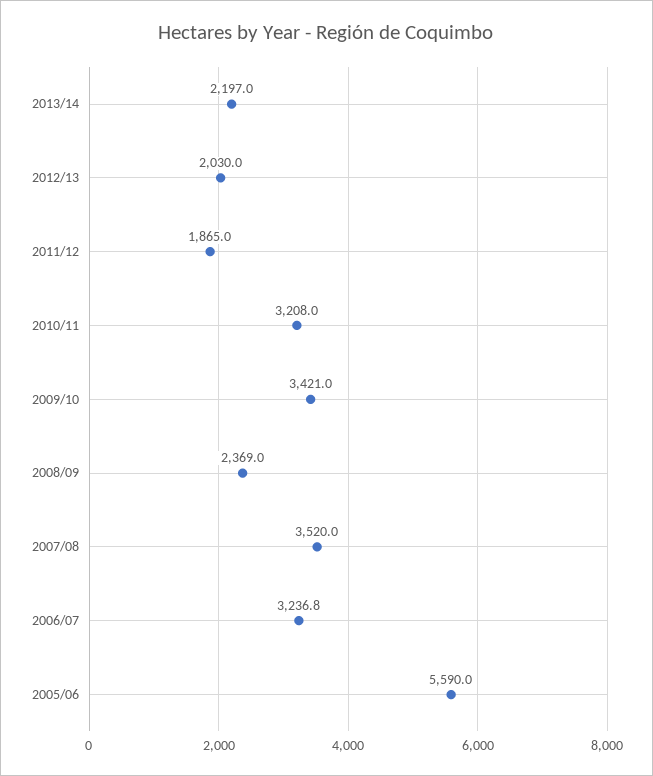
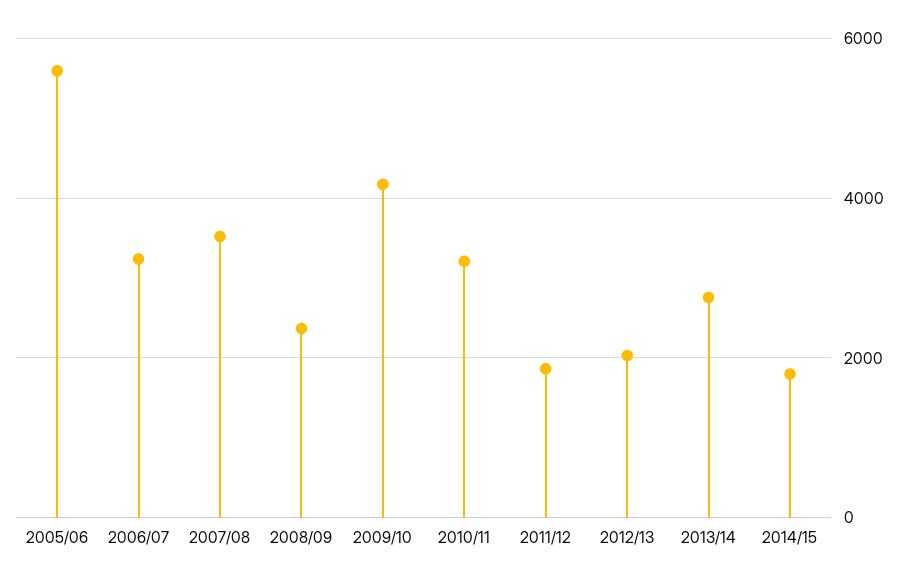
2013/14: 2197 -> 2800
2009/10: 3421 -> 4200
2014/15: none -> 1800

